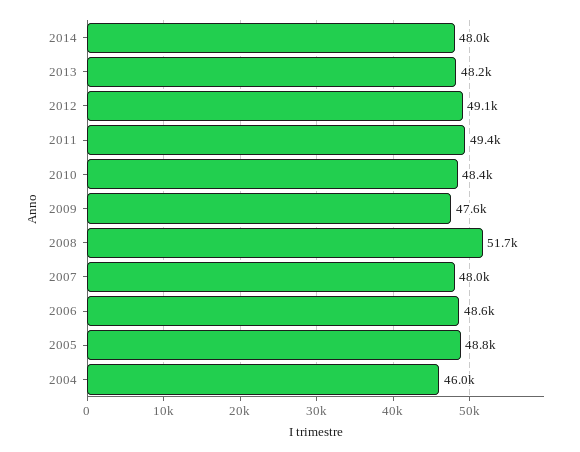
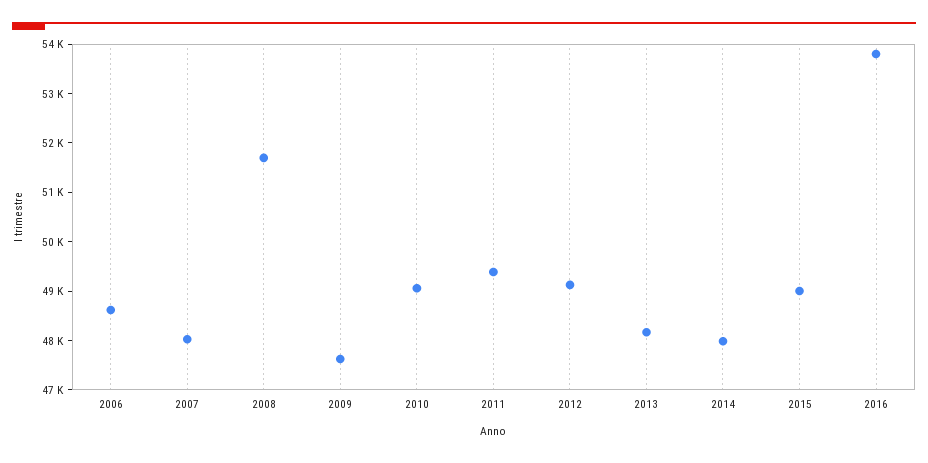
2010: 48400 -> 49000
2005: 48800 -> none
2004: 46000 -> none
2015: none -> 49000
2016: none -> 53800

